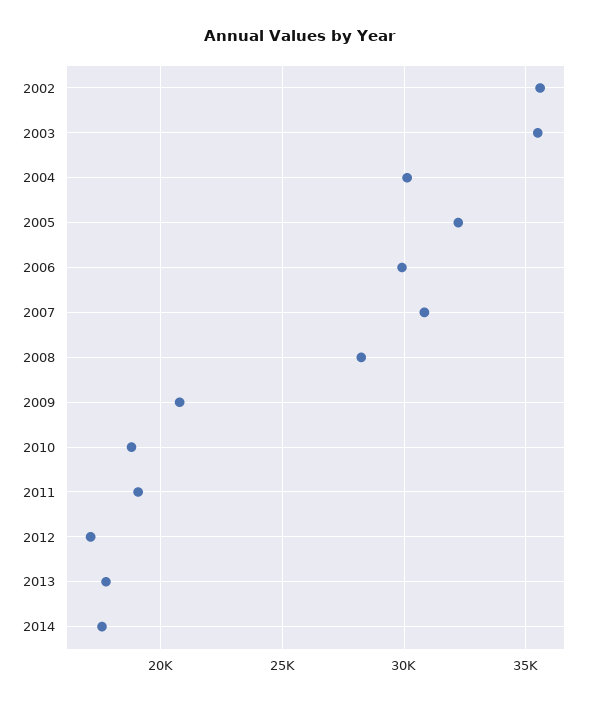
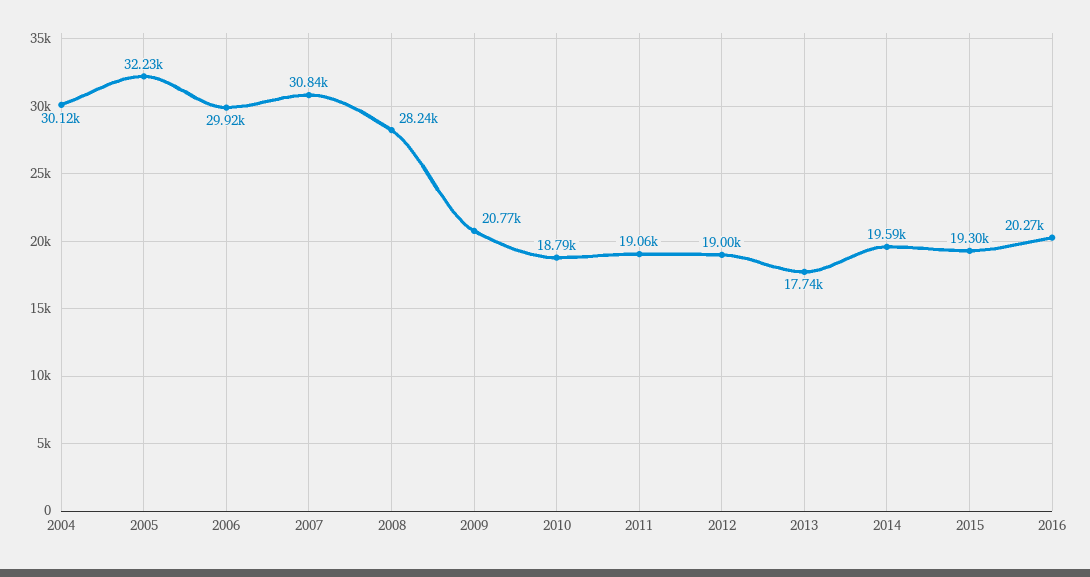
2002: 35500 -> none
2003: 35500 -> none
2012: 17000 -> 19000
2014: 17500 -> 19590
2015: none -> 19300
2016: none -> 20270

